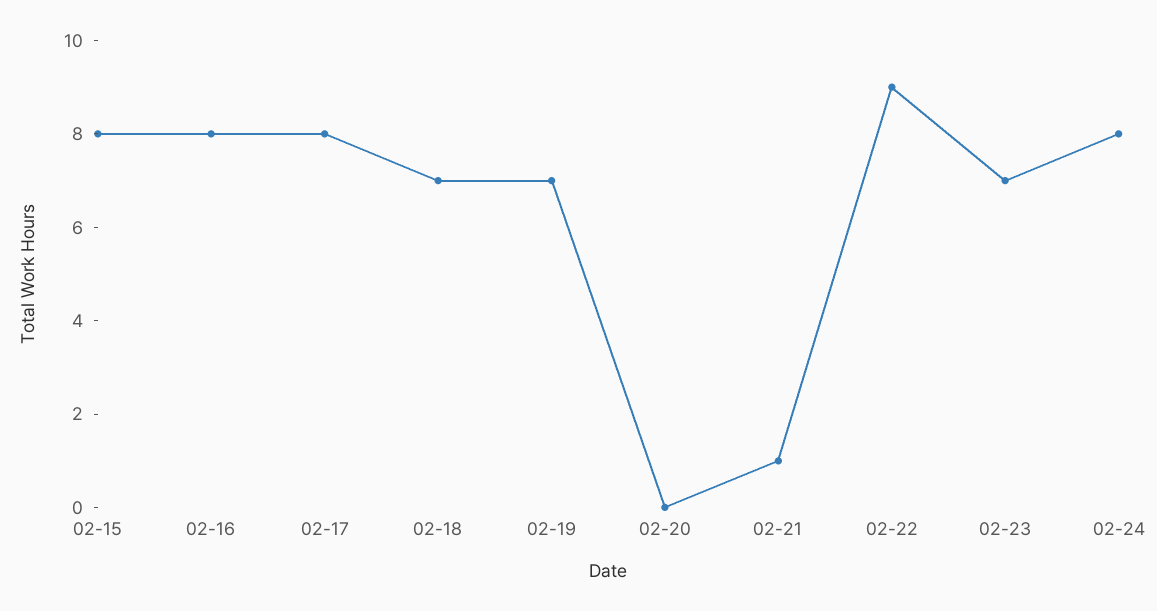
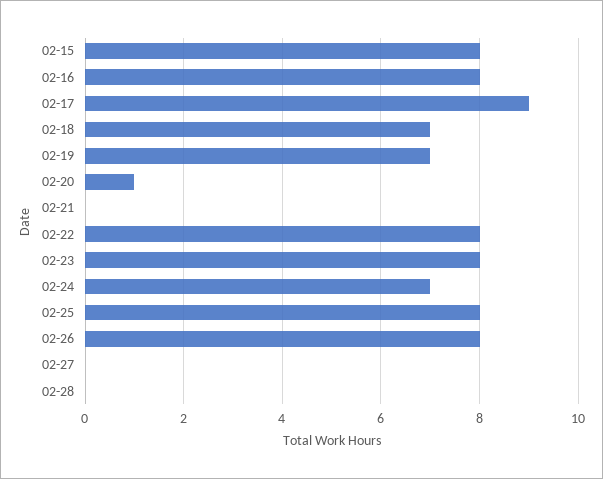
02-17: 8 -> 9
02-20: 0 -> 1
02-21: 1 -> 0
02-22: 9 -> 8
02-23: 7 -> 8
02-24: 8 -> 7
02-25: none -> 8
02-26: none -> 8
02-27: none -> 0
02-28: none -> 0

